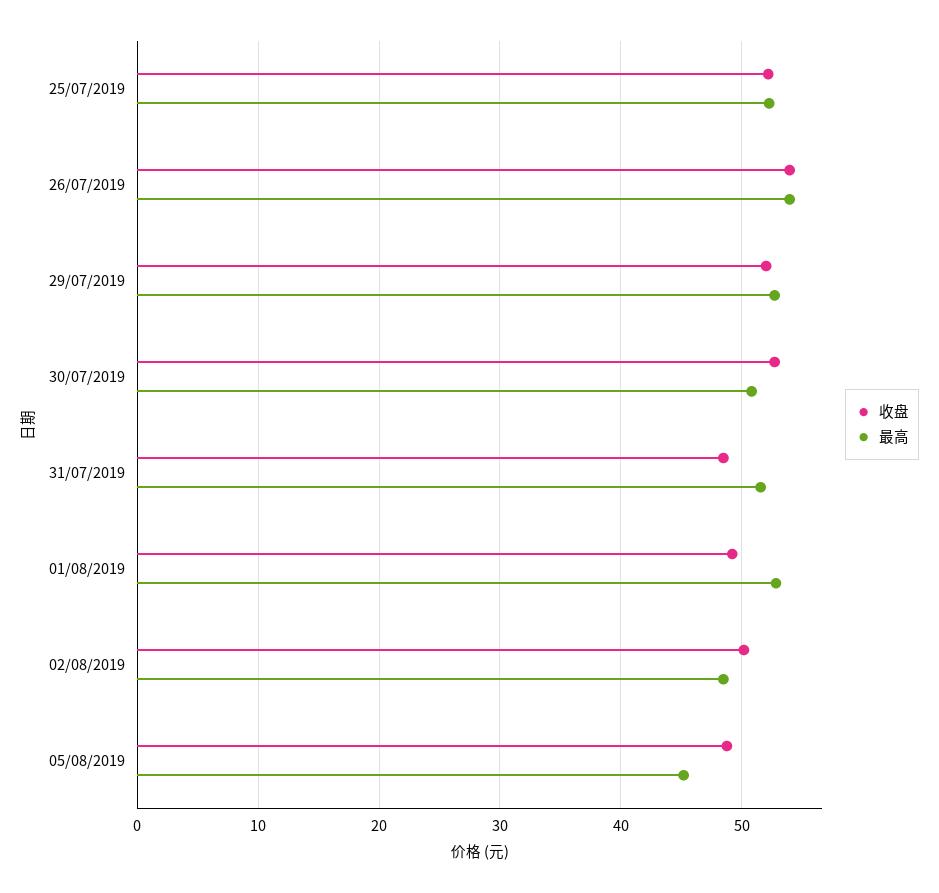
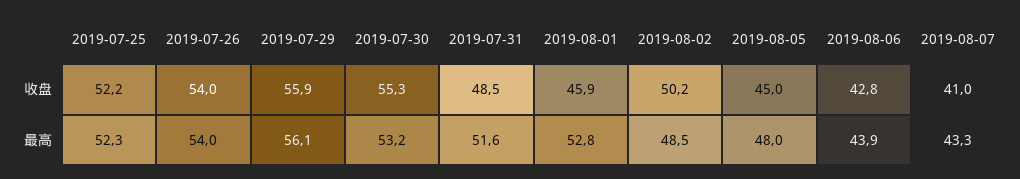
收盘, 29/07/2019: 52 -> 55.9
最高, 29/07/2019: 53 -> 56.1
收盘, 30/07/2019: 53 -> 55.3
最高, 30/07/2019: 51 -> 53.2
收盘, 01/08/2019: 49 -> 45.9
收盘, 05/08/2019: 49 -> 45
最高, 05/08/2019: 45 -> 48
收盘, 2019-08-06: none -> 42.8
收盘, 2019-08-07: none -> 41
最高, 2019-08-06: none -> 43.9
最高, 2019-08-07: none -> 43.3

